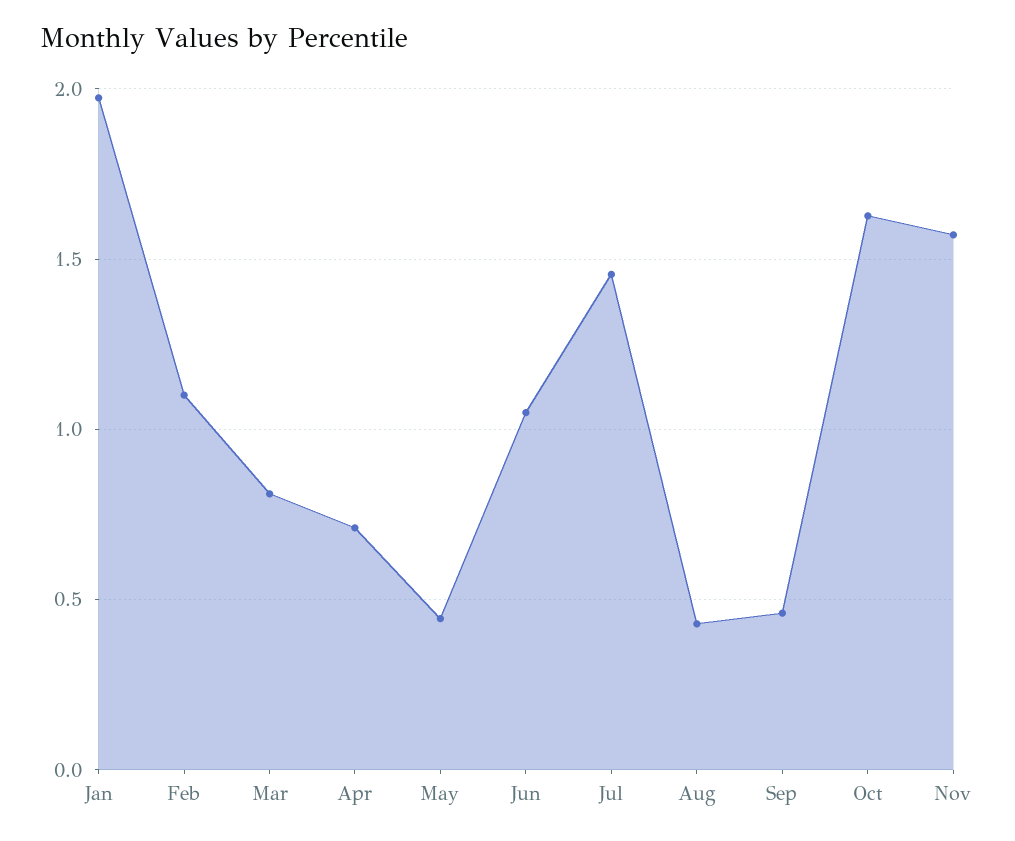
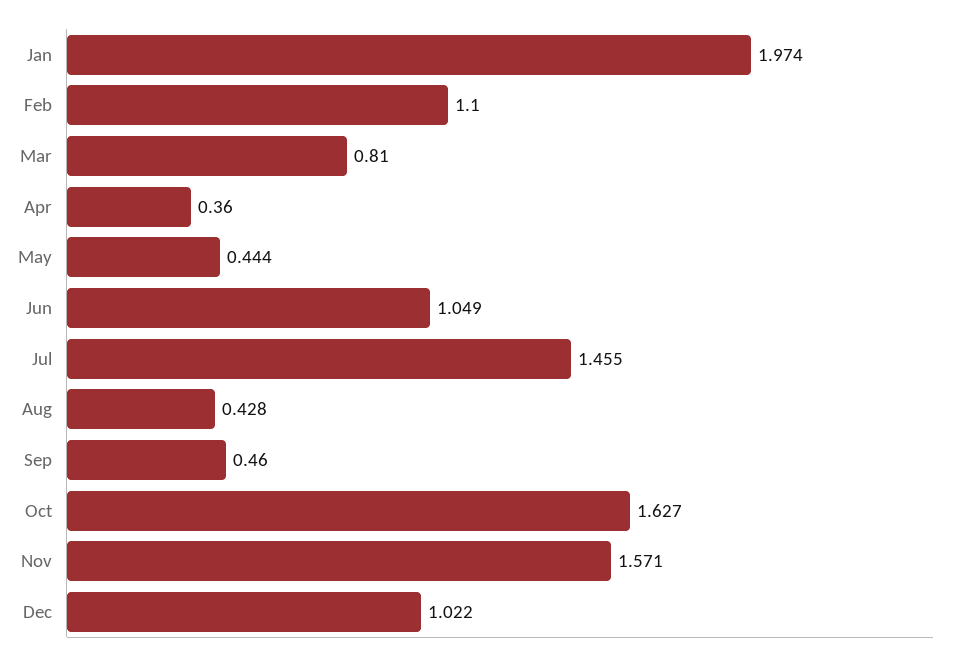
Apr: 0.7 -> 0.36
Dec: none -> 1.022

